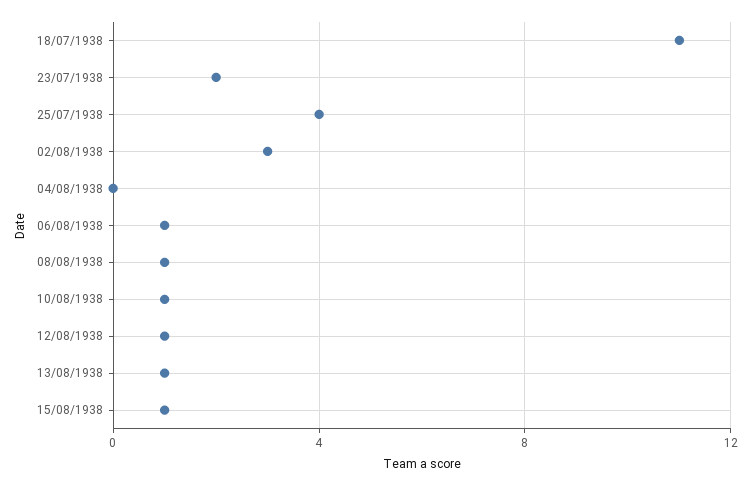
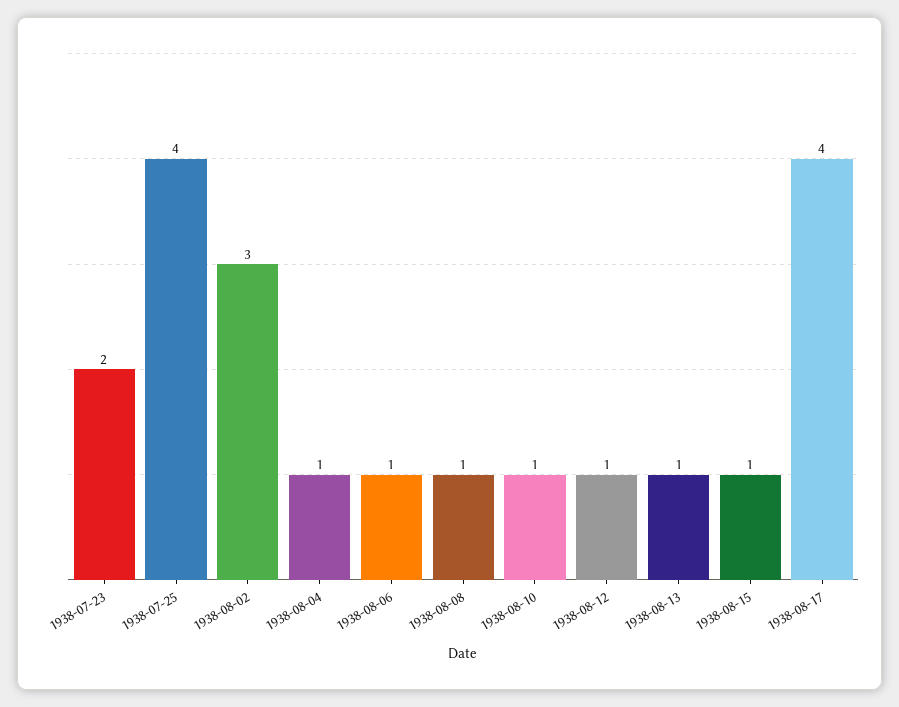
18/07/1938: 11 -> none
04/08/1938: 0 -> 1
1938-08-17: none -> 4

